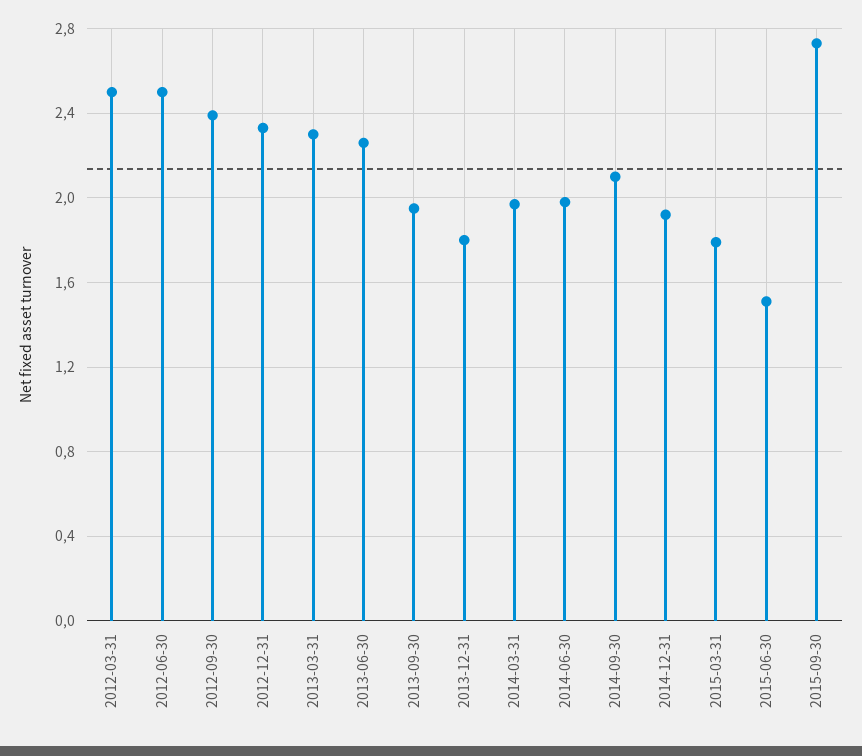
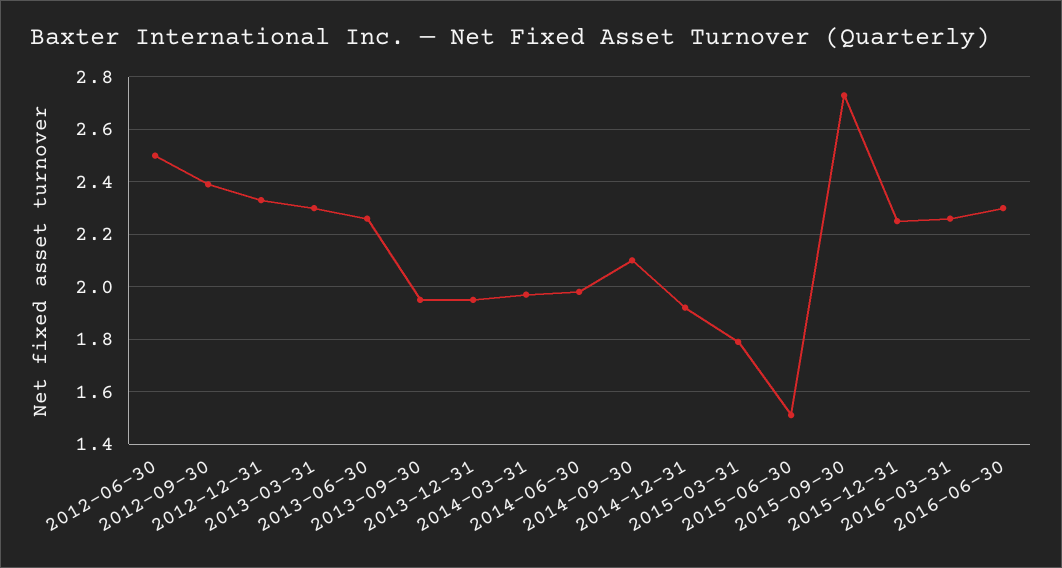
2012-03-31: 2.5 -> none
2013-12-31: 1.8 -> 1.95
2015-12-31: none -> 2.25
2016-03-31: none -> 2.25
2016-06-30: none -> 2.3

